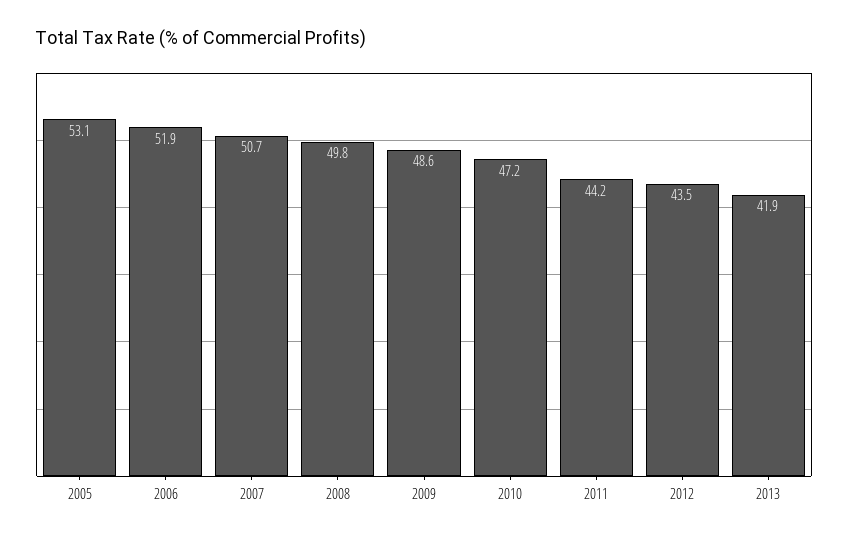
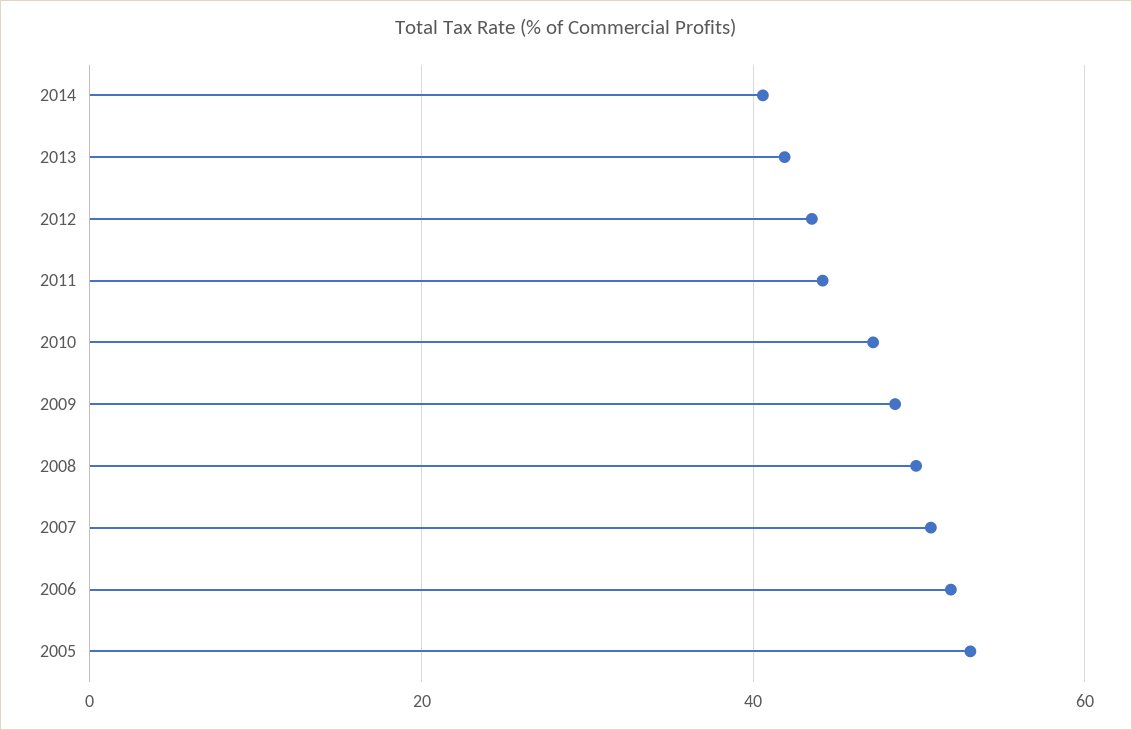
2014: none -> 40

